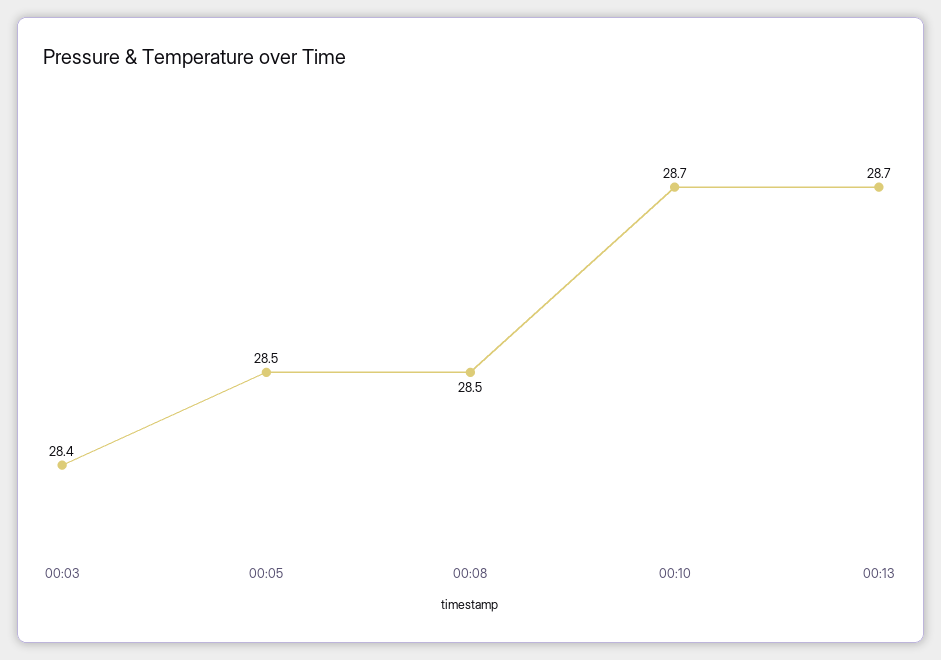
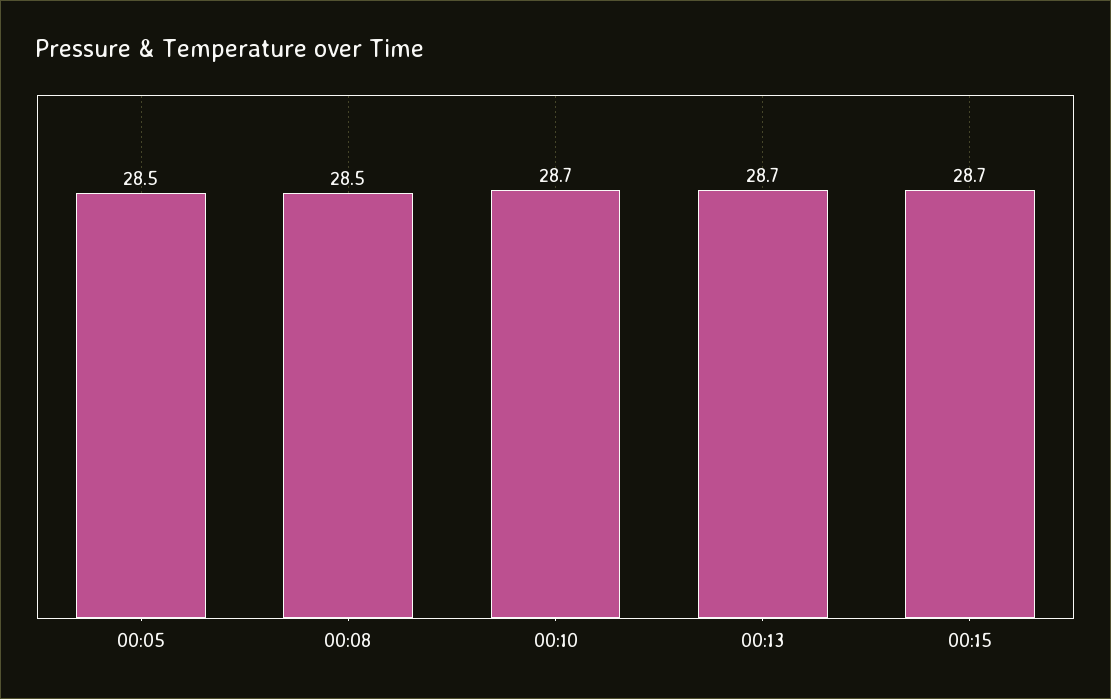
00:03: 28.4 -> none
00:15: none -> 28.7

